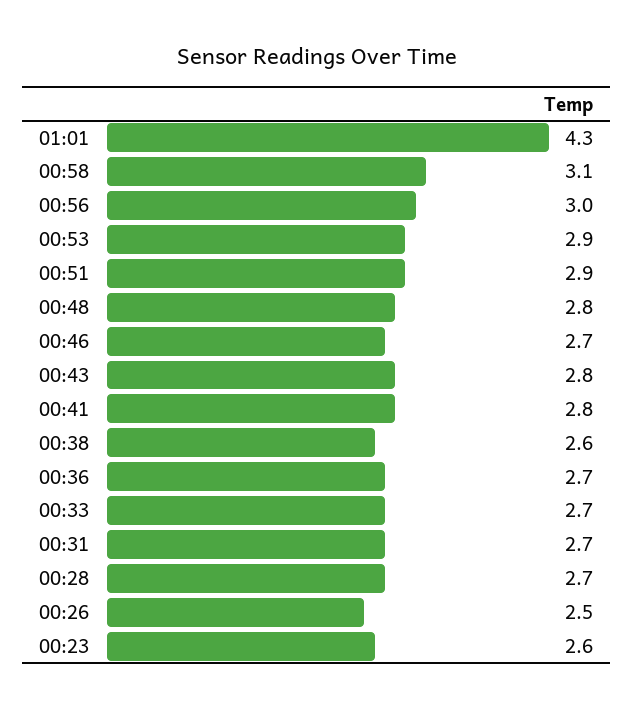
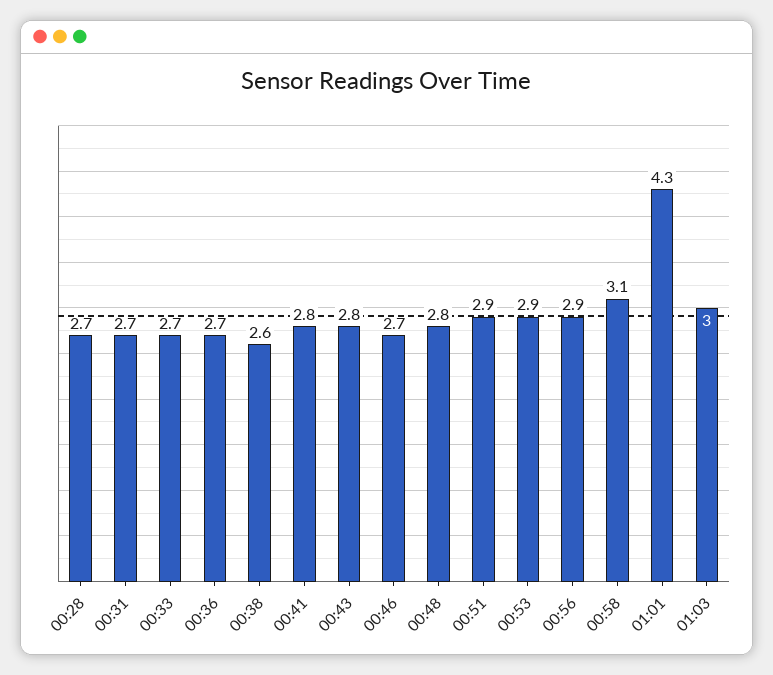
00:56: 3 -> 2.9
00:26: 2.5 -> none
00:23: 2.6 -> none
01:03: none -> 3

